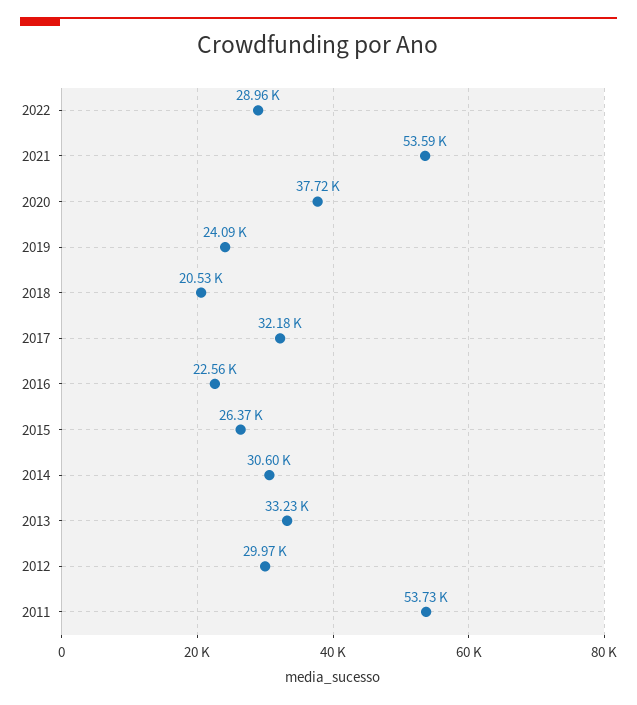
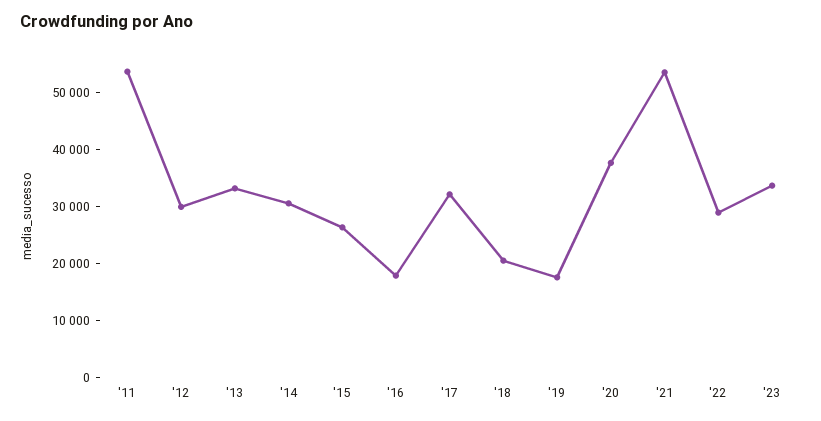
2019: 24090 -> 18000
2016: 22560 -> 18000
'23: none -> 34000

